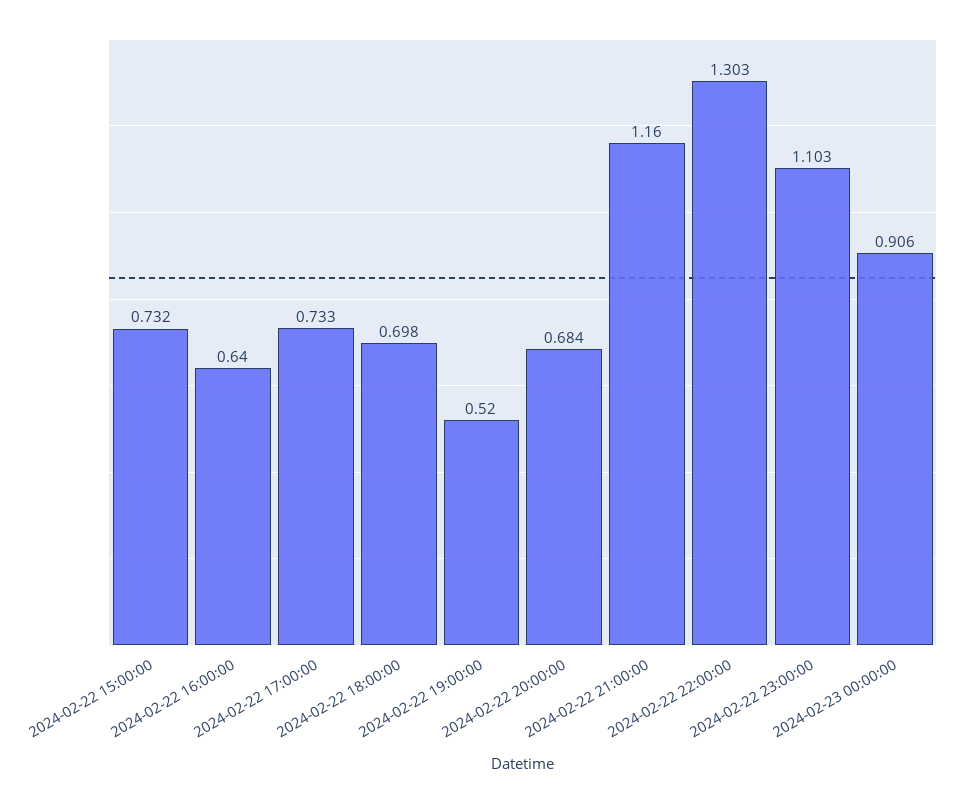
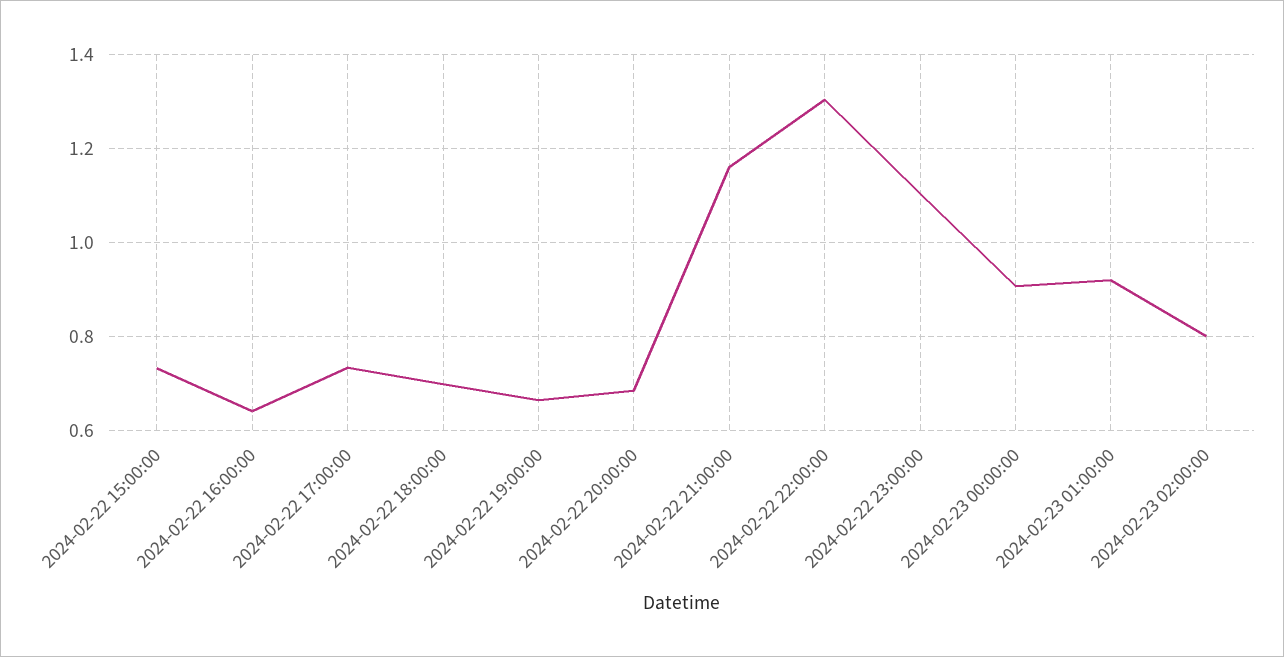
2024-02-22 19:00:00: 0.52 -> 0.66
2024-02-23 01:00:00: none -> 0.92
2024-02-23 02:00:00: none -> 0.8

